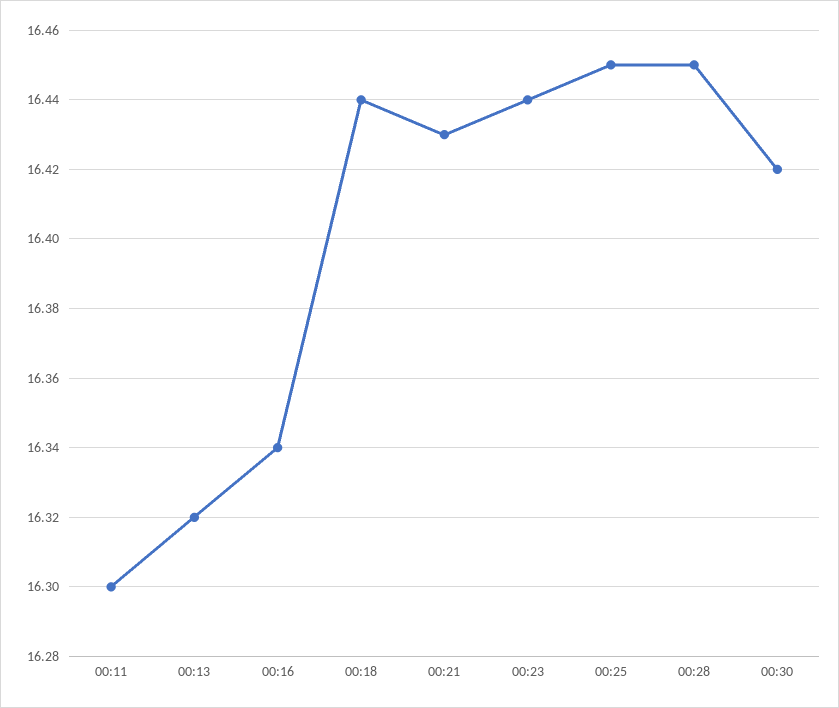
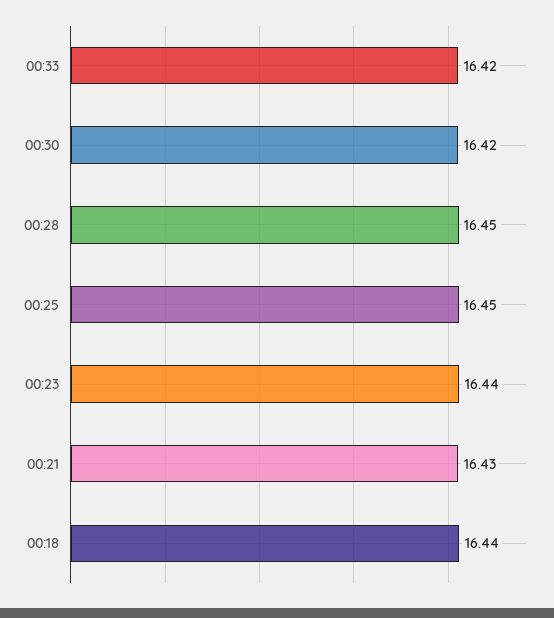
00:11: 16.3 -> none
00:13: 16.32 -> none
00:16: 16.34 -> none
00:33: none -> 16.42

